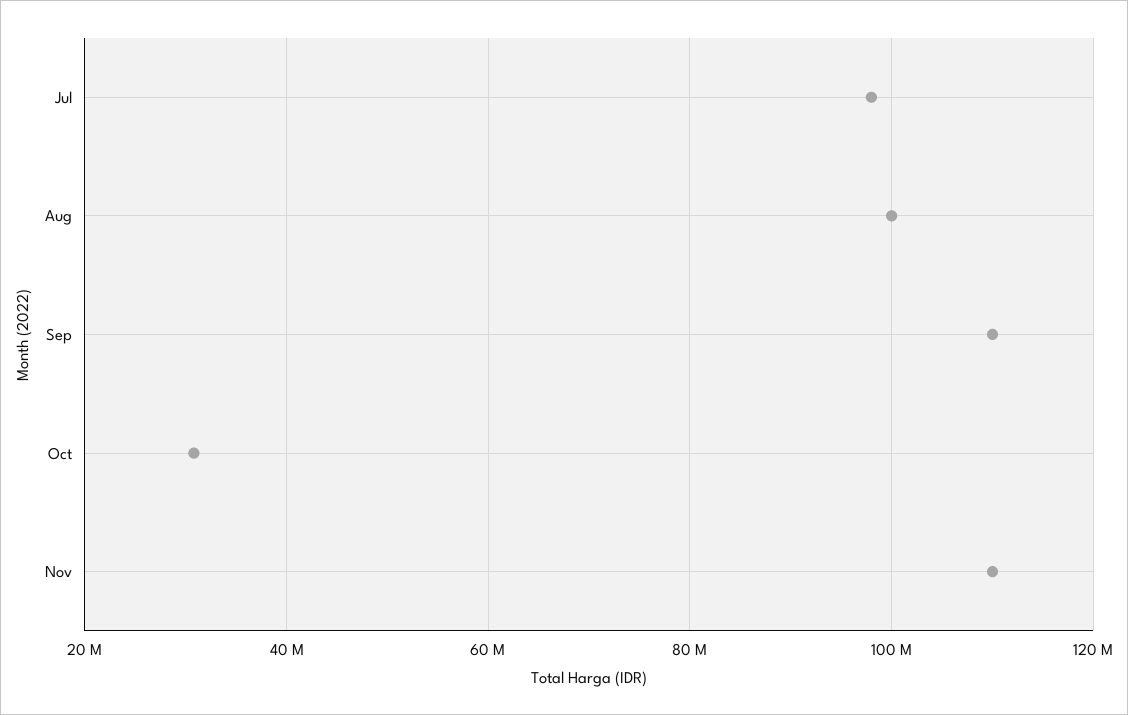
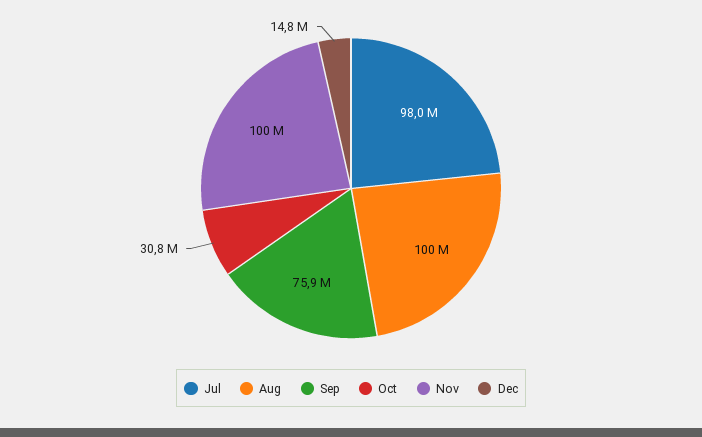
Sep: 110000000 -> 75900000
Nov: 110000000 -> 100000000
Dec: none -> 14800000

